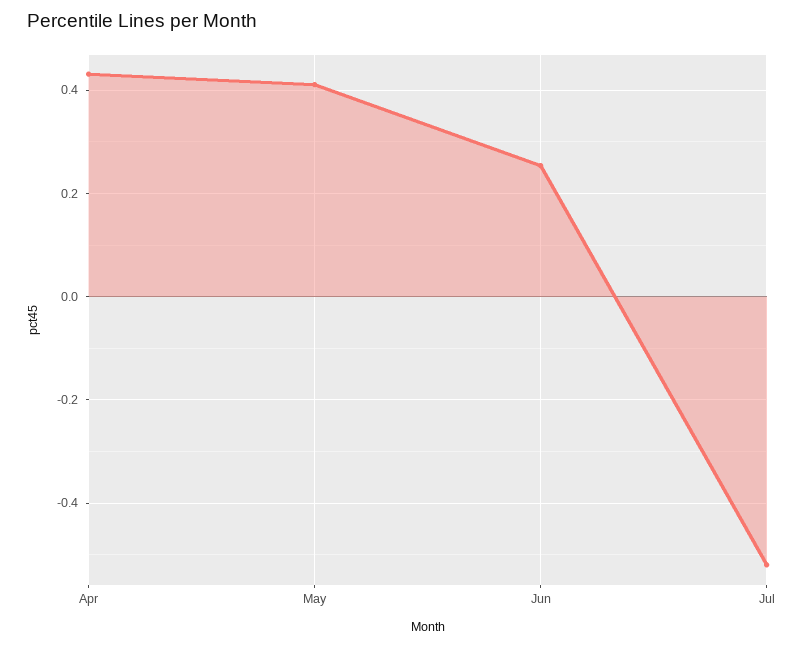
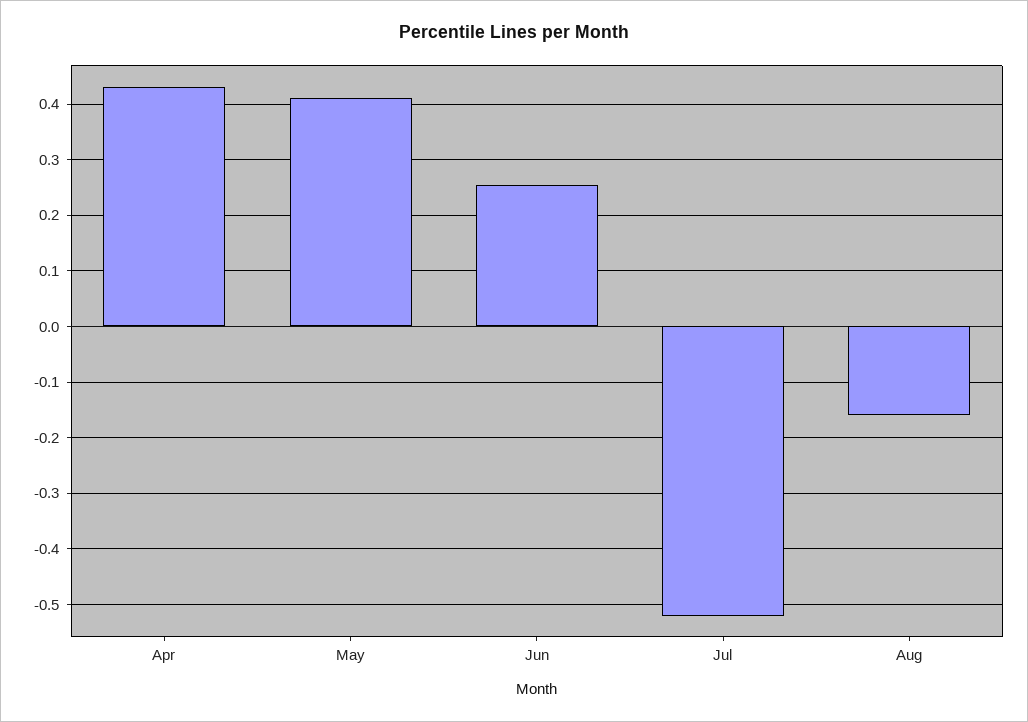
Aug: none -> -0.16

